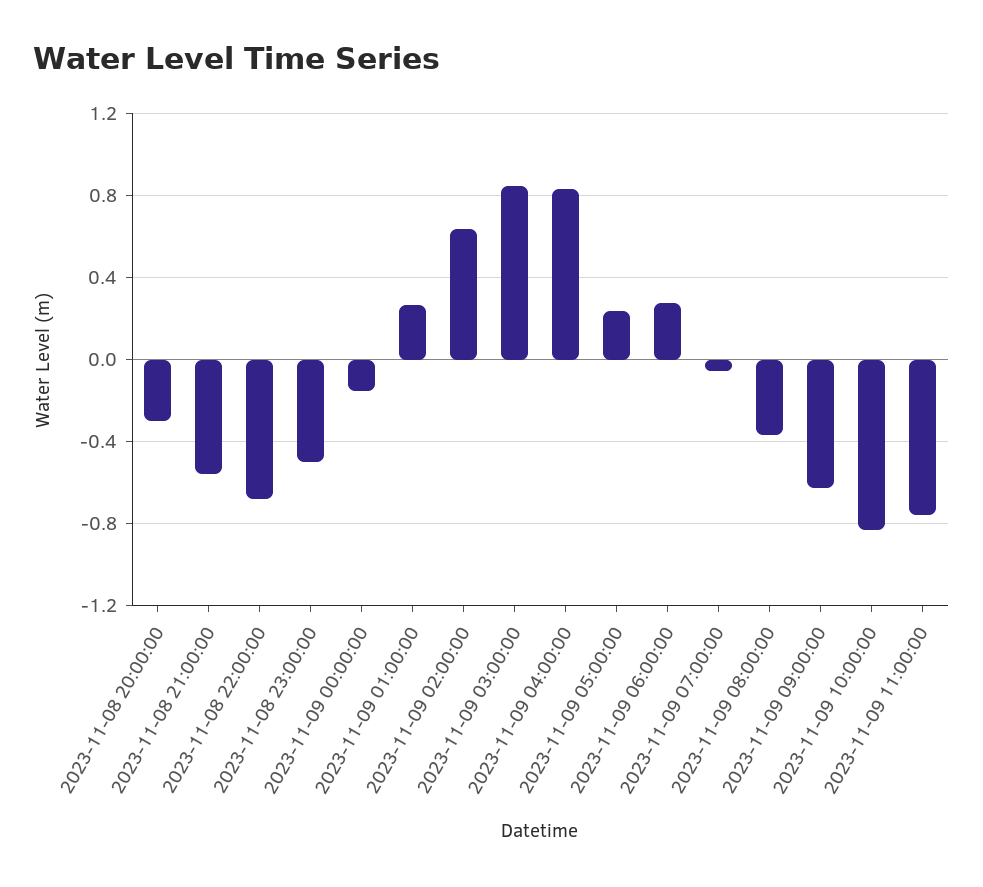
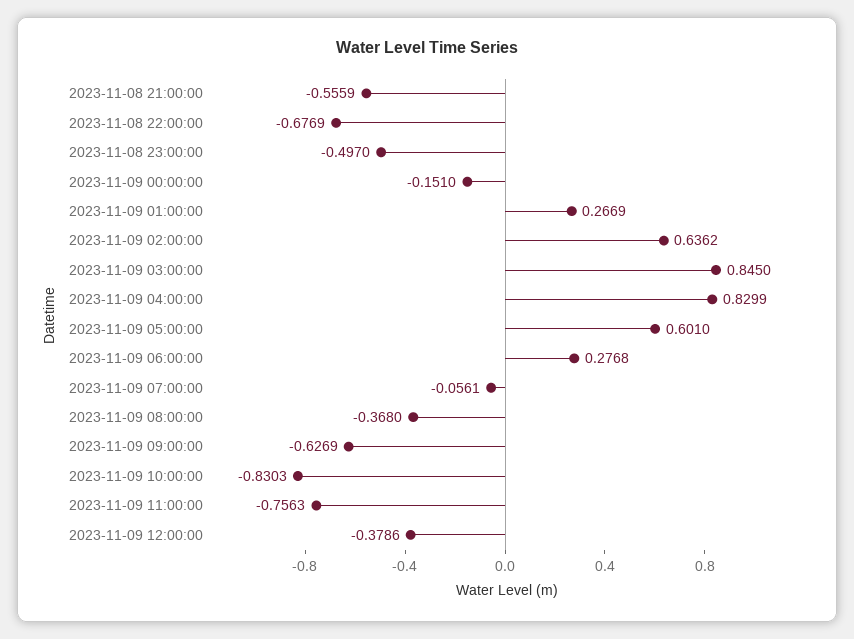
2023-11-08 20:00:00: -0.3 -> none
2023-11-09 05:00:00: 0.25 -> 0.601
2023-11-09 12:00:00: none -> -0.3786

